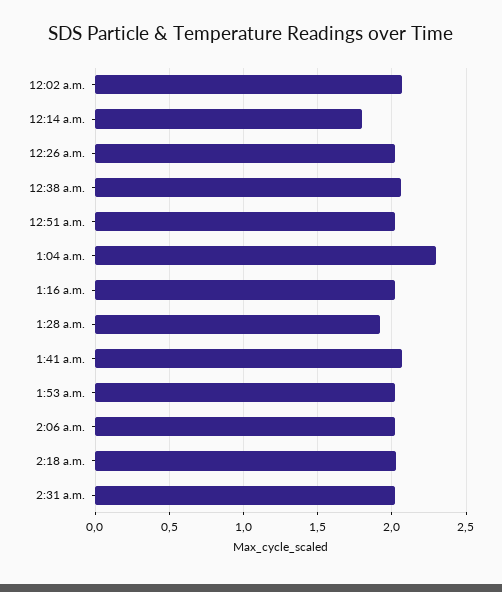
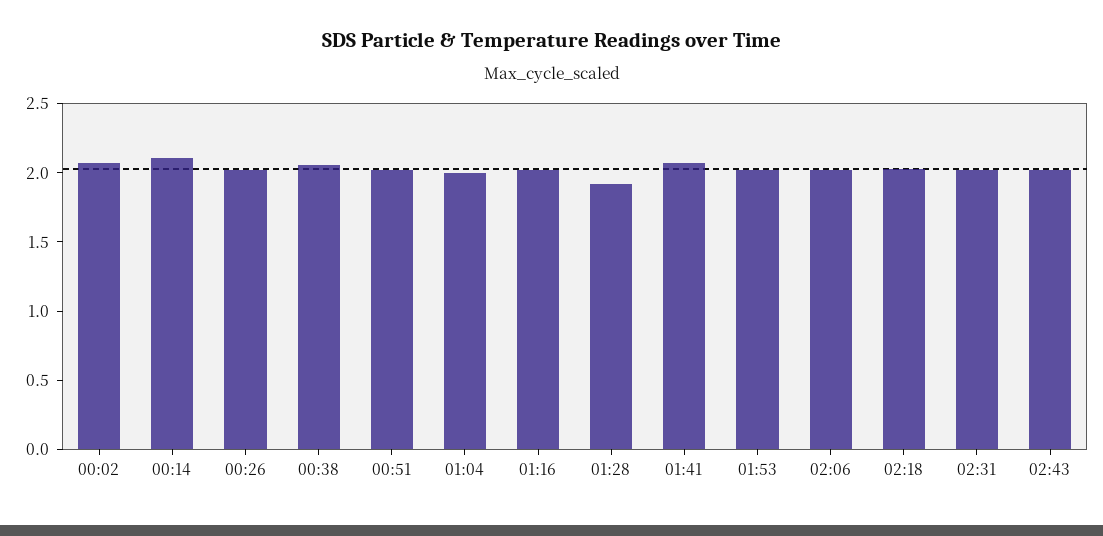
12:14 a.m.: 1.8 -> 2.1
1:04 a.m.: 2.3 -> 2
02:43: none -> 2

